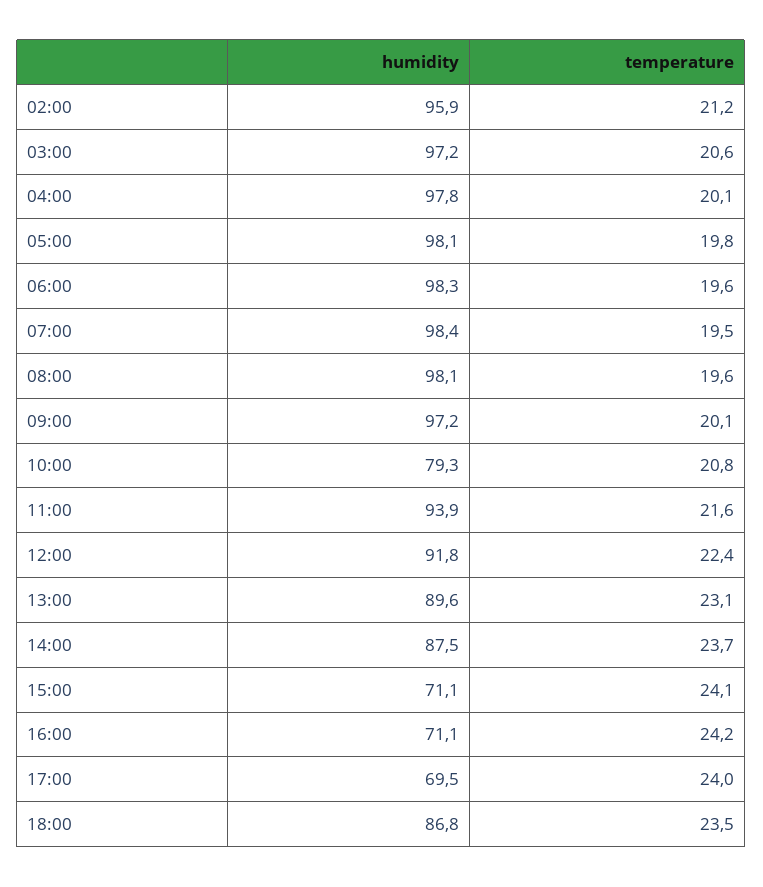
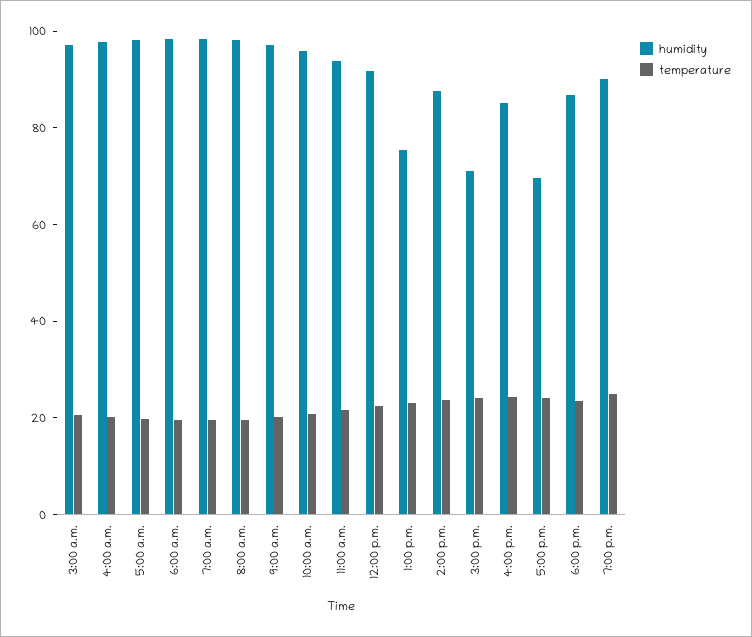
humidity, 02:00: 95.9 -> none
temperature, 02:00: 21.2 -> none
humidity, 10:00: 79.3 -> 95
humidity, 13:00: 89.6 -> 75
humidity, 16:00: 71.1 -> 85
humidity, 7:00 p.m.: none -> 90
temperature, 7:00 p.m.: none -> 25

